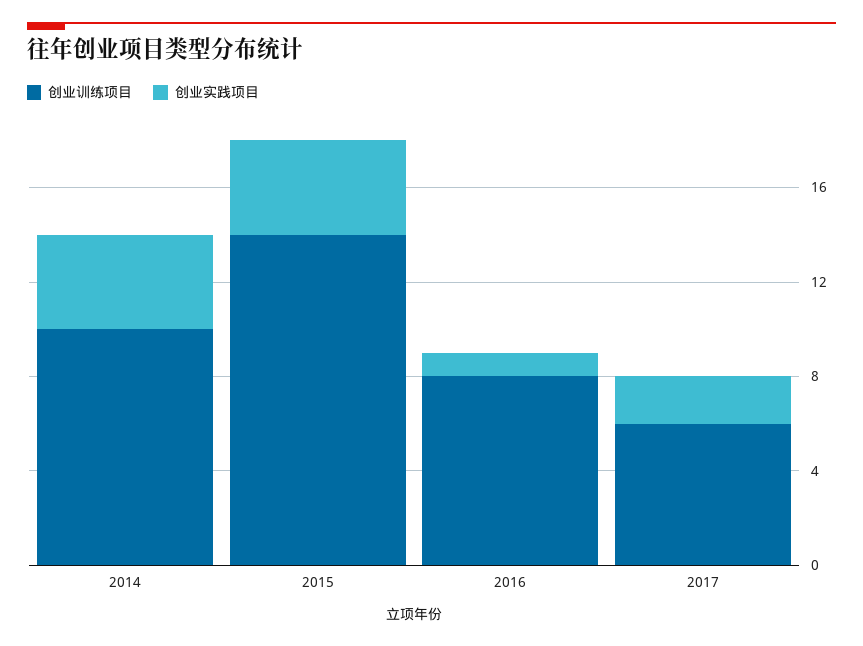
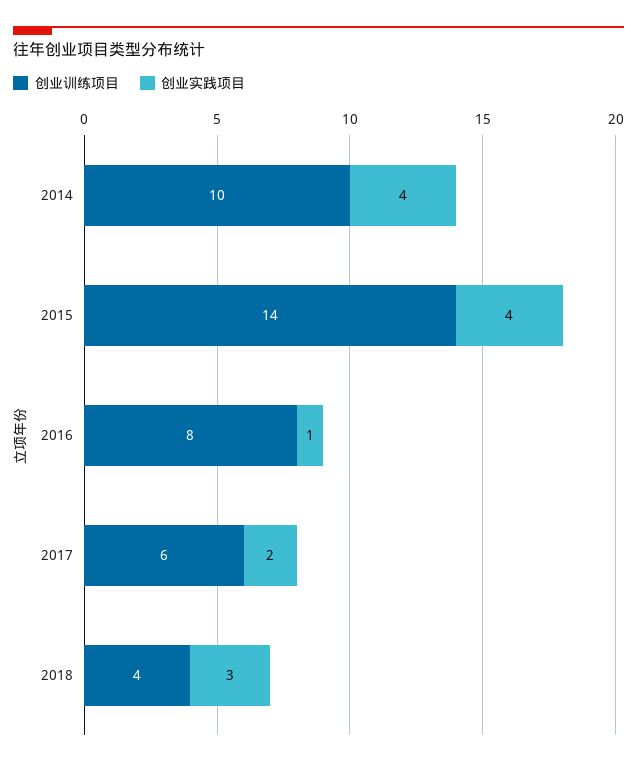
创业训练项目, 2018: none -> 4
创业实践项目, 2018: none -> 3

